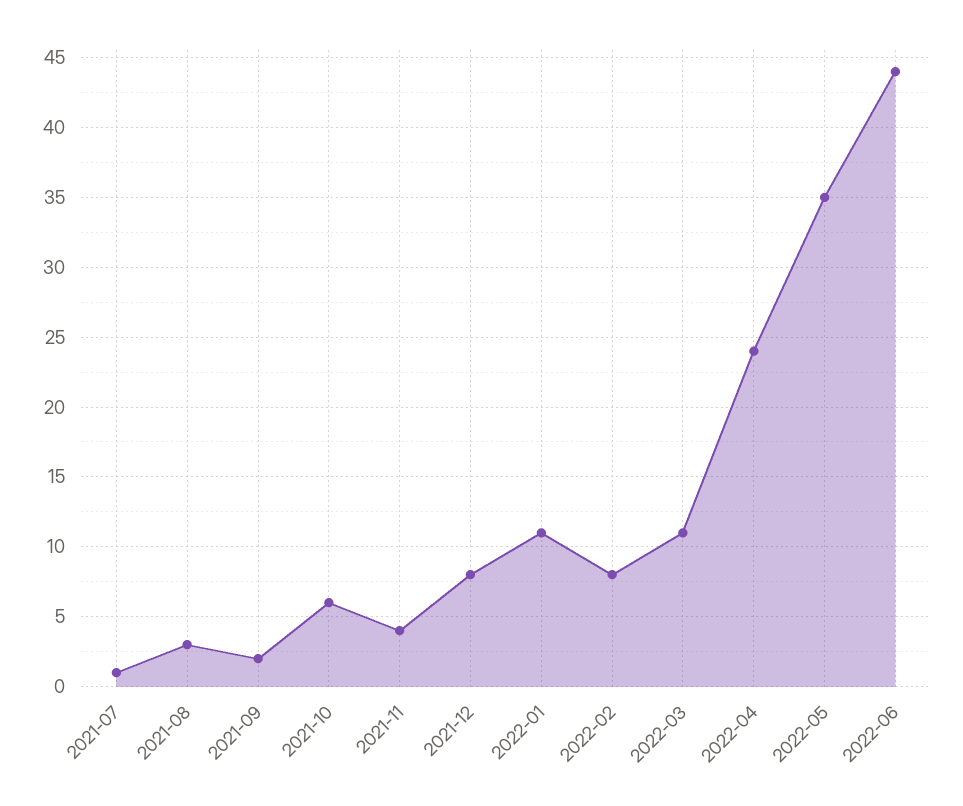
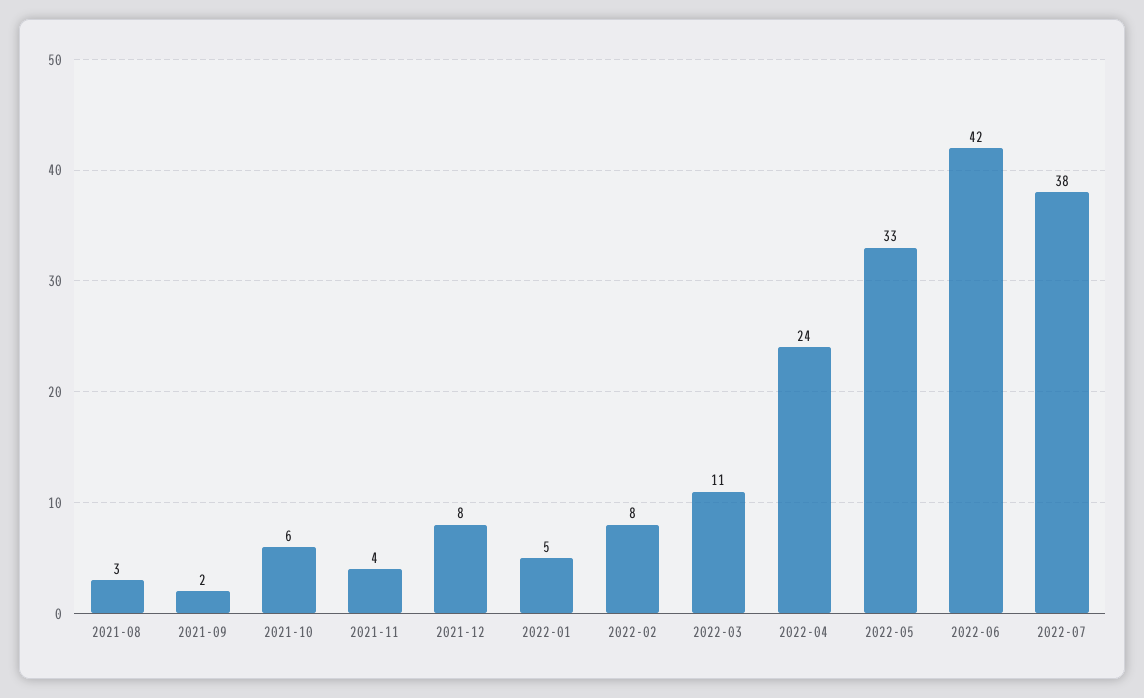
2021-07: 1 -> none
2022-01: 11 -> 5
2022-05: 35 -> 33
2022-06: 44 -> 42
2022-07: none -> 38

